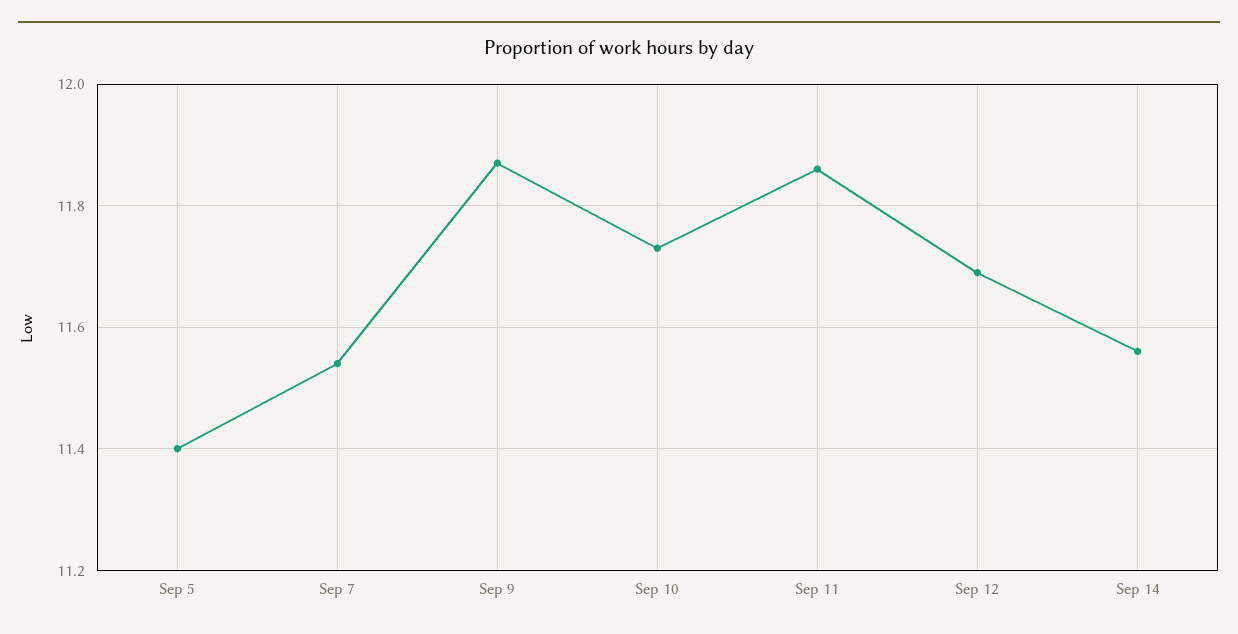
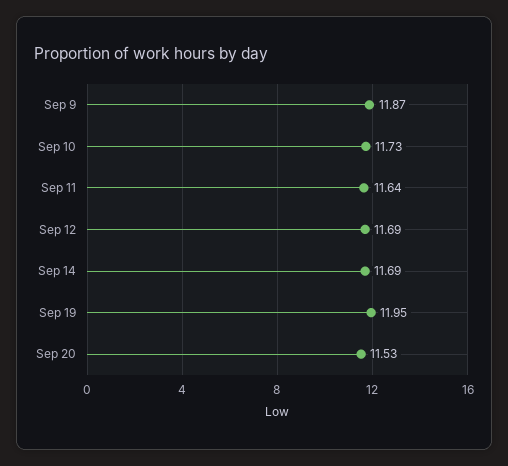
Sep 5: 11.4 -> none
Sep 7: 11.55 -> none
Sep 11: 11.85 -> 11.64
Sep 14: 11.55 -> 11.69
Sep 19: none -> 11.95
Sep 20: none -> 11.53

